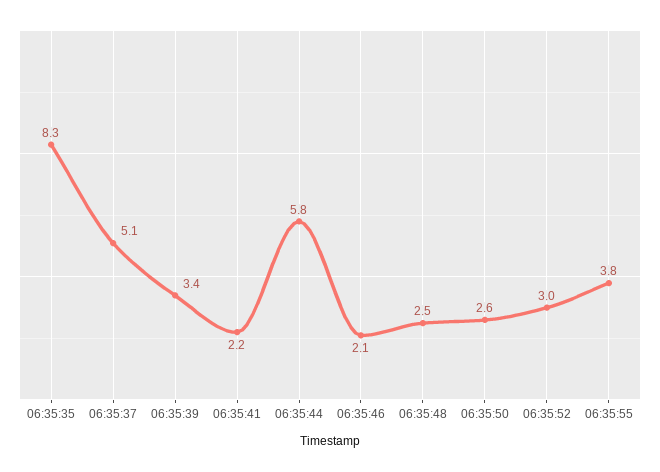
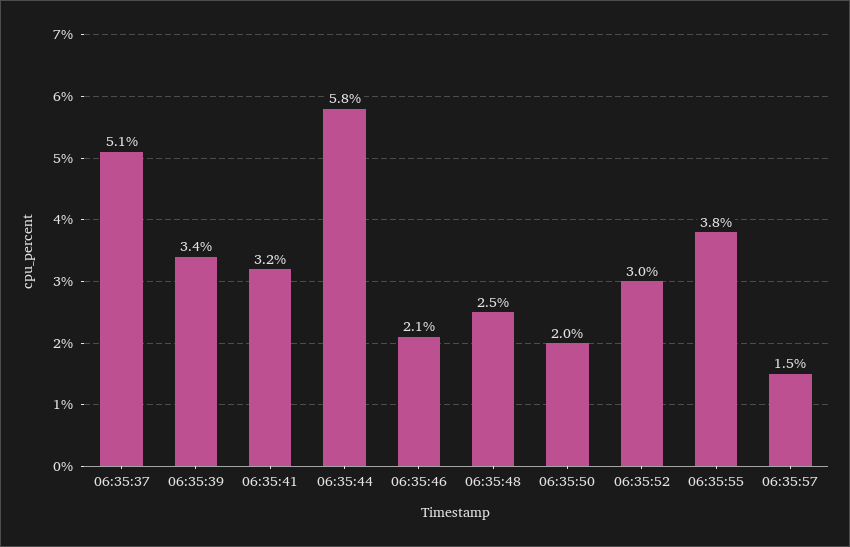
06:35:35: 8.3 -> none
06:35:41: 2.2 -> 3.2
06:35:50: 2.6 -> 2
06:35:57: none -> 1.5

